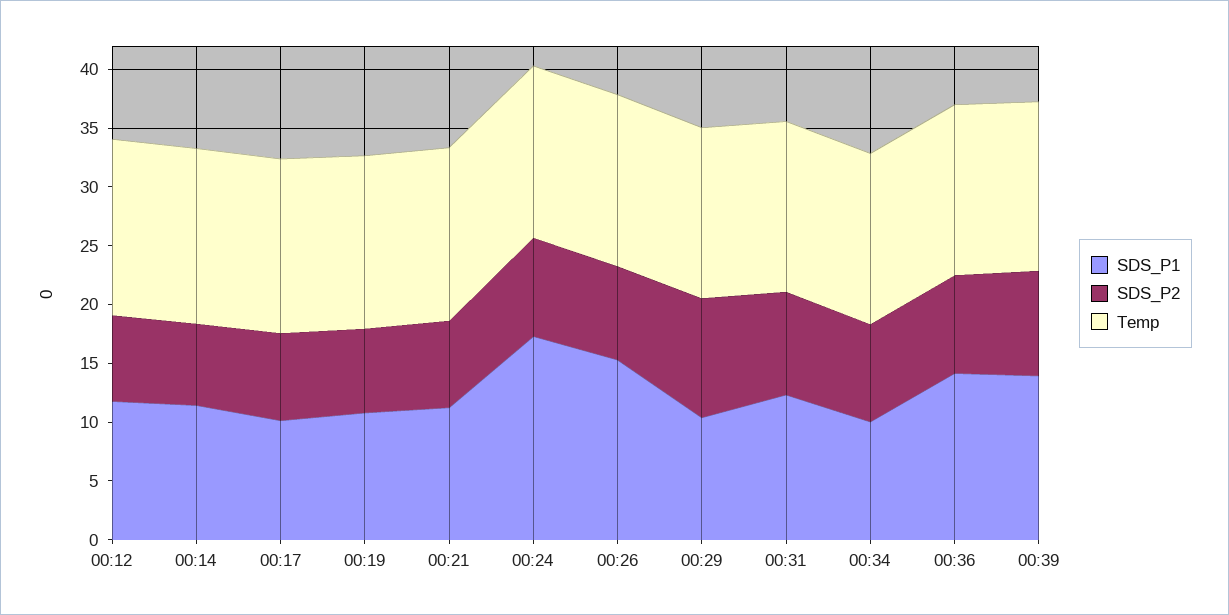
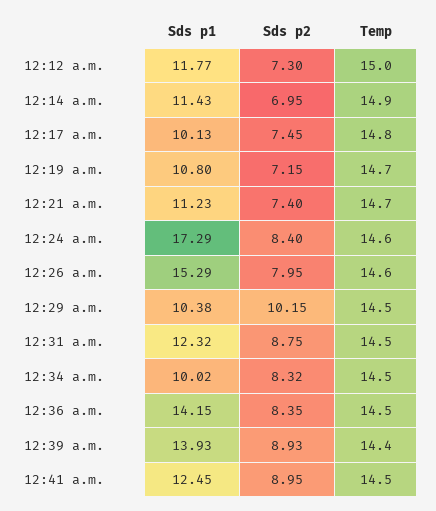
SDS_P1, 12:41 a.m.: none -> 12.45
SDS_P2, 12:41 a.m.: none -> 8.95
Temp, 12:41 a.m.: none -> 14.5

